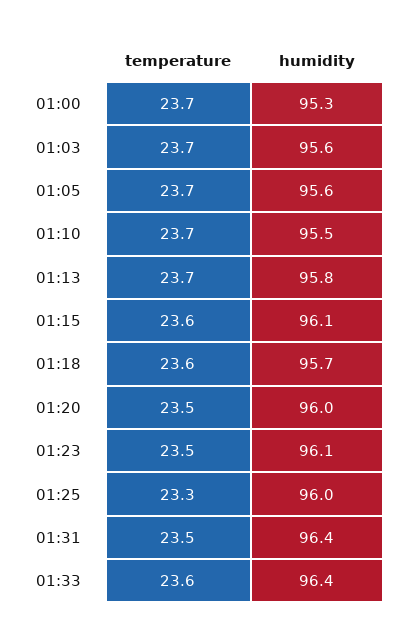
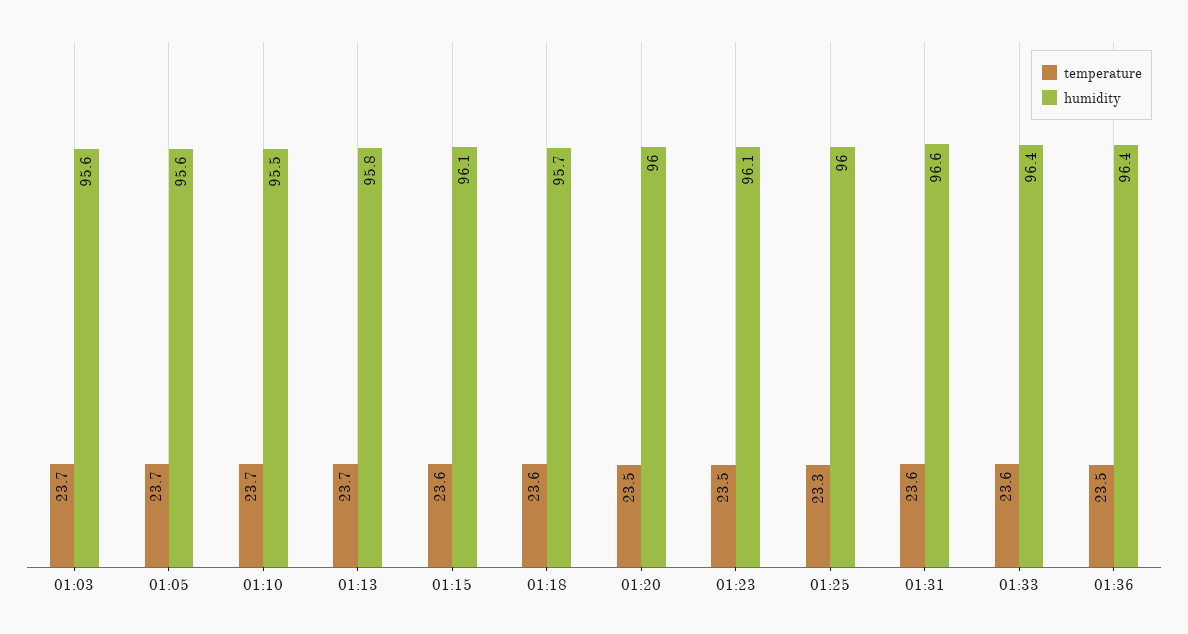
temperature, 01:00: 23.7 -> none
humidity, 01:00: 95.3 -> none
temperature, 01:31: 23.5 -> 23.6
humidity, 01:31: 96.4 -> 96.6
temperature, 01:36: none -> 23.5
humidity, 01:36: none -> 96.4

